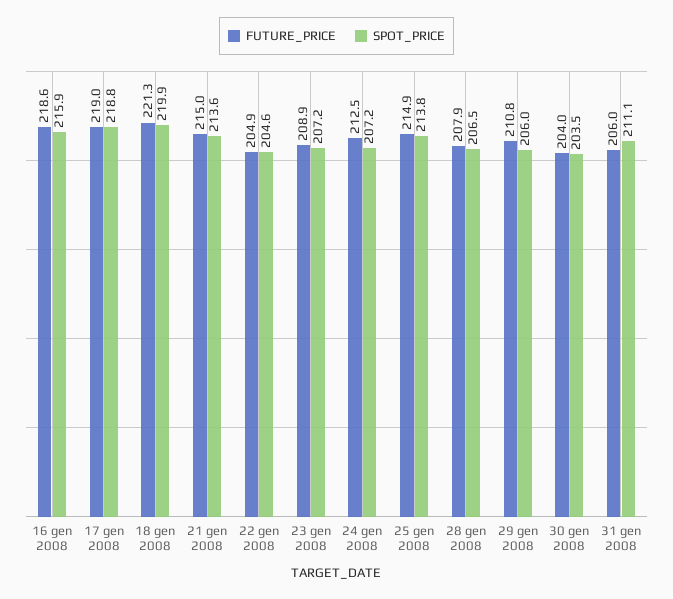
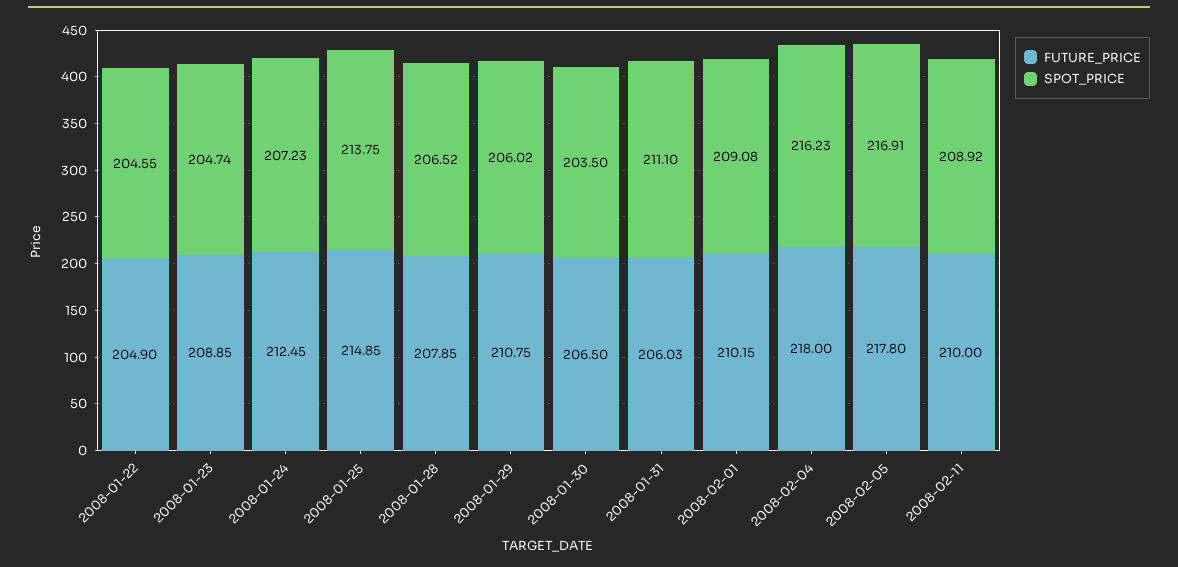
FUTURE_PRICE, 16 gen 2008: 218.6 -> none
SPOT_PRICE, 16 gen 2008: 215.9 -> none
FUTURE_PRICE, 17 gen 2008: 219 -> none
SPOT_PRICE, 17 gen 2008: 218.8 -> none
FUTURE_PRICE, 18 gen 2008: 221.3 -> none
SPOT_PRICE, 18 gen 2008: 219.9 -> none
FUTURE_PRICE, 21 gen 2008: 215 -> none
SPOT_PRICE, 21 gen 2008: 213.6 -> none
SPOT_PRICE, 23 gen 2008: 207.2 -> 204.74
FUTURE_PRICE, 30 gen 2008: 204 -> 206.5
FUTURE_PRICE, 2008-02-01: none -> 210.15
SPOT_PRICE, 2008-02-01: none -> 209.08
FUTURE_PRICE, 2008-02-04: none -> 218
SPOT_PRICE, 2008-02-04: none -> 216.23
FUTURE_PRICE, 2008-02-05: none -> 217.8
SPOT_PRICE, 2008-02-05: none -> 216.91
FUTURE_PRICE, 2008-02-11: none -> 210
SPOT_PRICE, 2008-02-11: none -> 208.92

